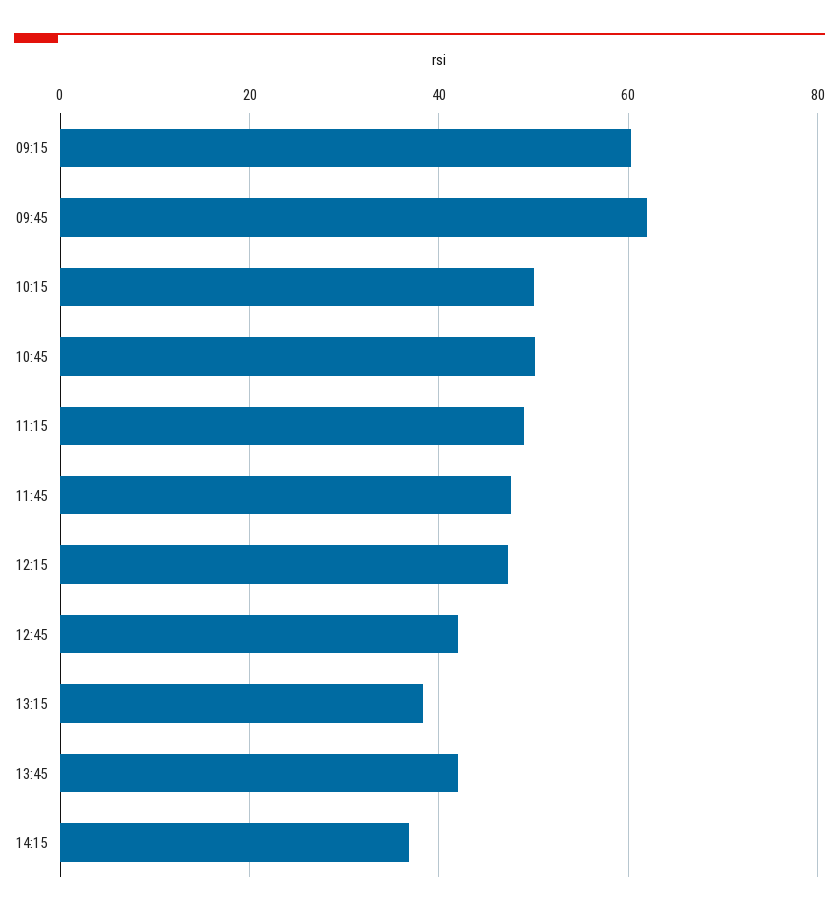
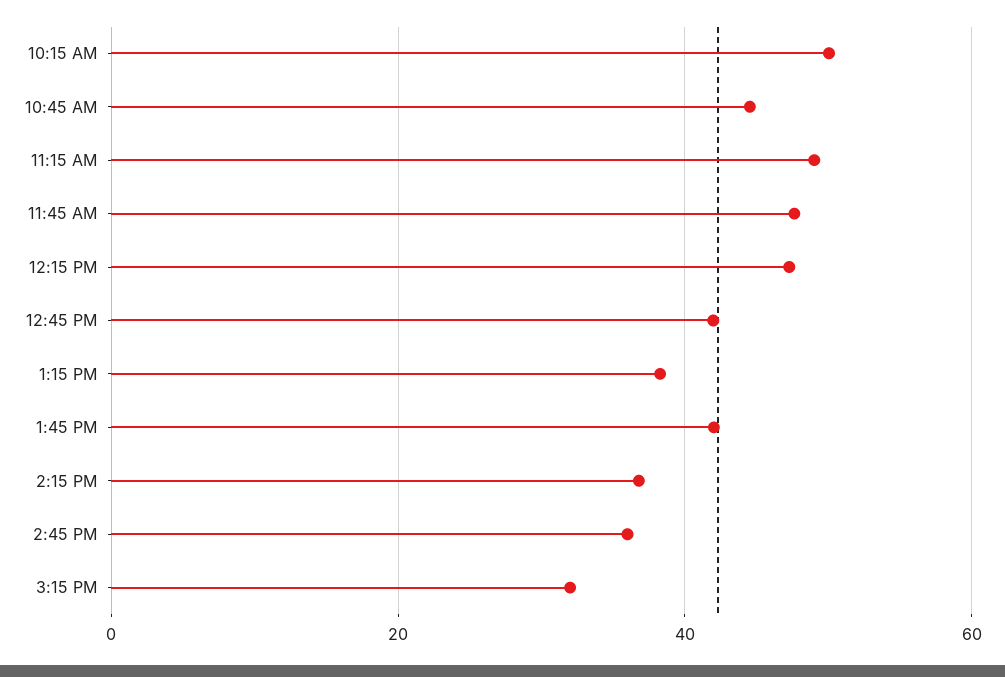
09:15: 60 -> none
09:45: 62 -> none
10:45: 50 -> 44
2:45 PM: none -> 36
3:15 PM: none -> 32

